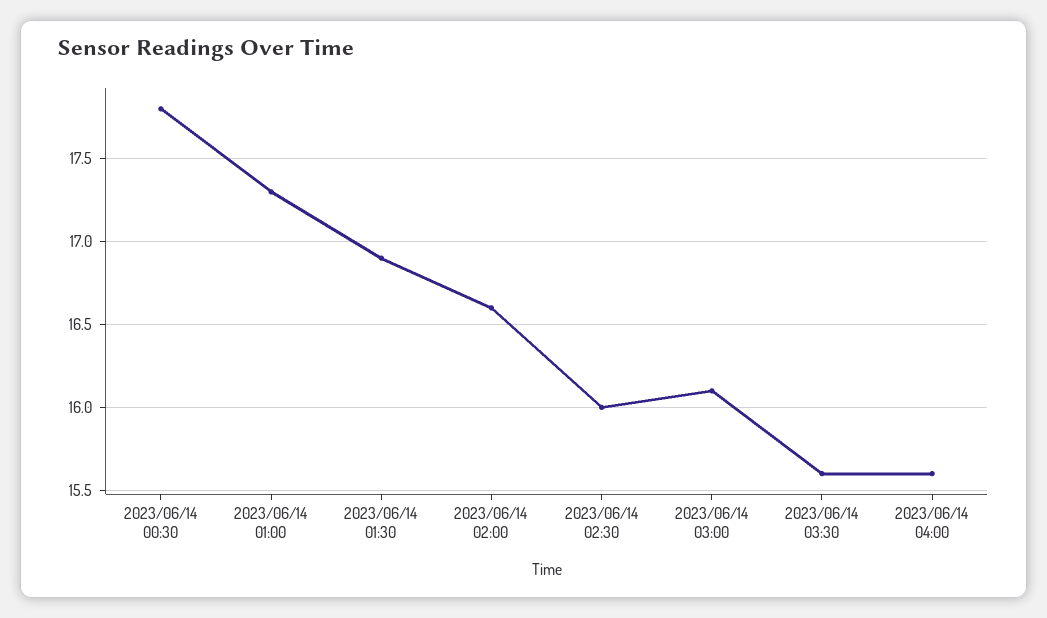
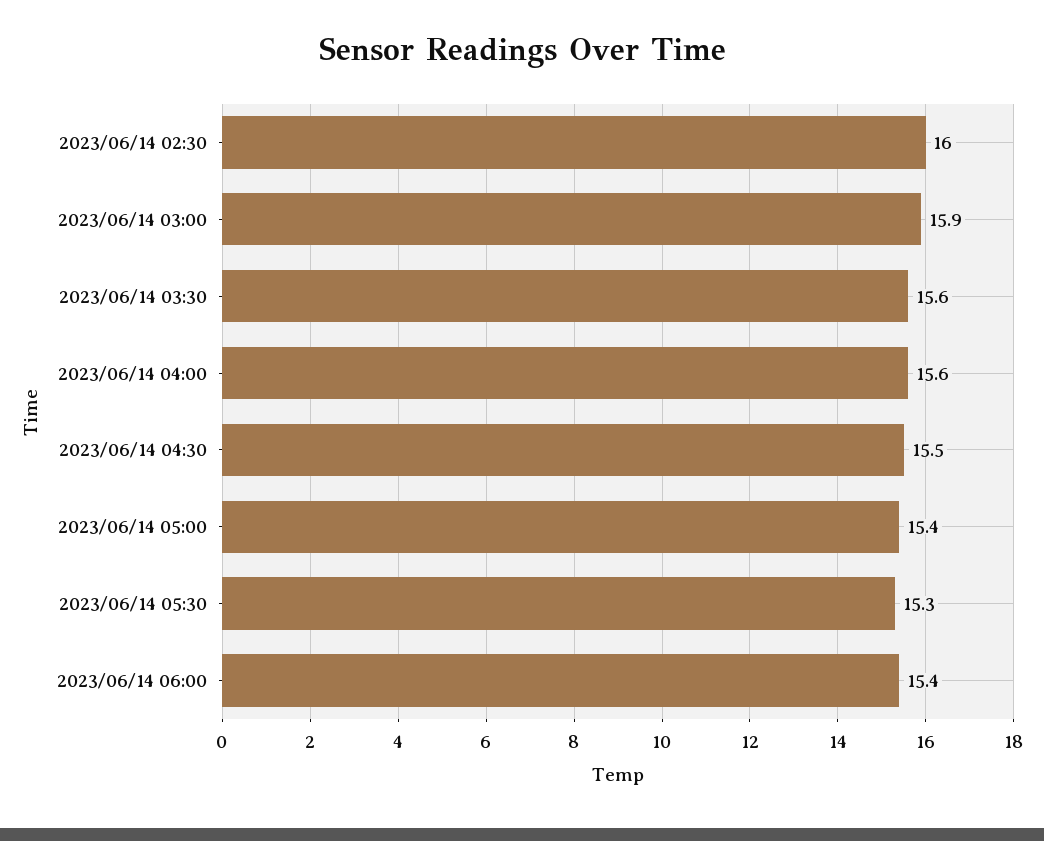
2023/06/14 00:30: 17.8 -> none
2023/06/14 01:00: 17.3 -> none
2023/06/14 01:30: 16.9 -> none
2023/06/14 02:00: 16.6 -> none
2023/06/14 03:00: 16.1 -> 15.9
2023/06/14 04:30: none -> 15.5
2023/06/14 05:00: none -> 15.4
2023/06/14 05:30: none -> 15.3
2023/06/14 06:00: none -> 15.4

